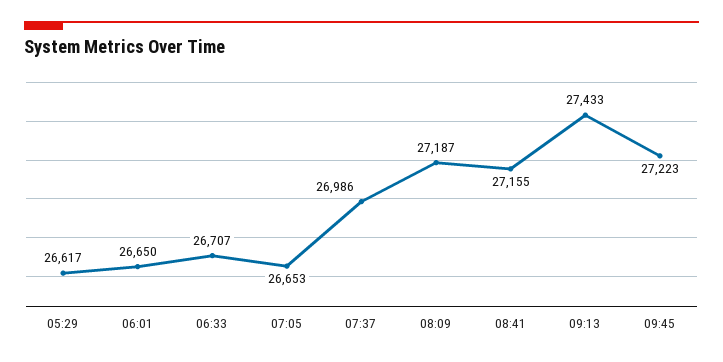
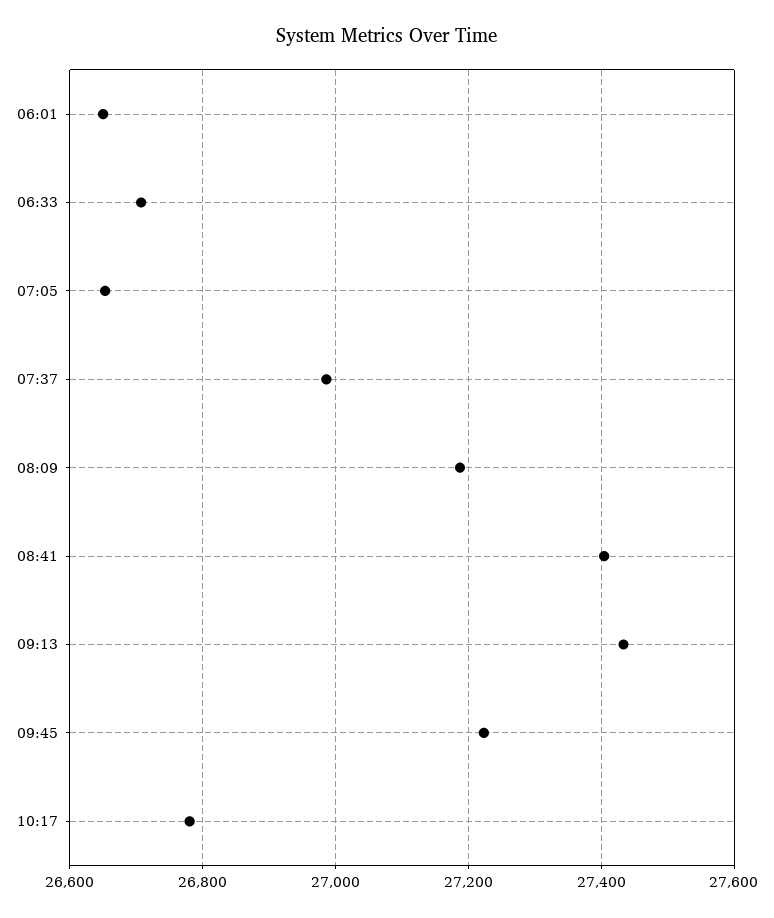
05:29: 26617 -> none
08:41: 27155 -> 27400
10:17: none -> 26780

